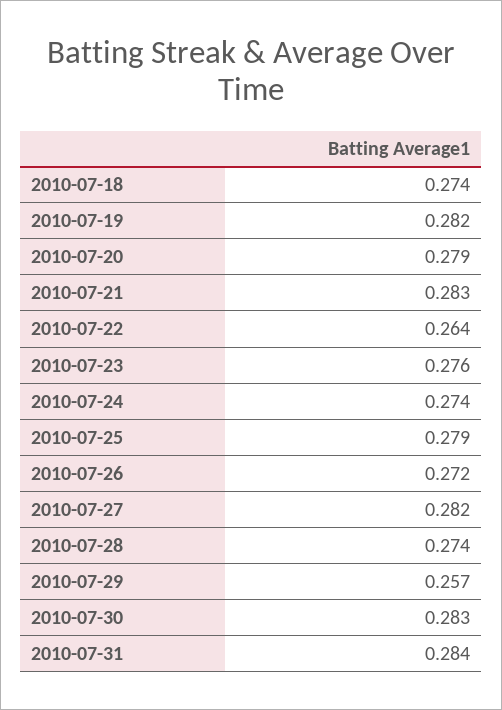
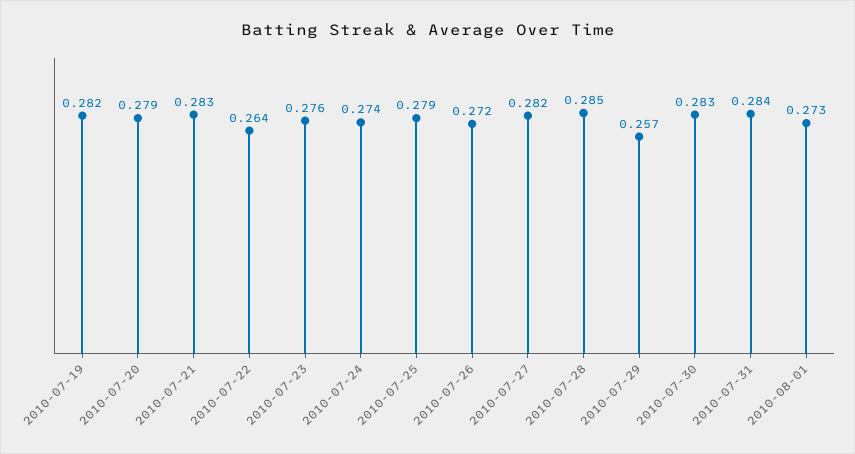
2010-07-18: 0.274 -> none
2010-07-28: 0.274 -> 0.285
2010-08-01: none -> 0.273

